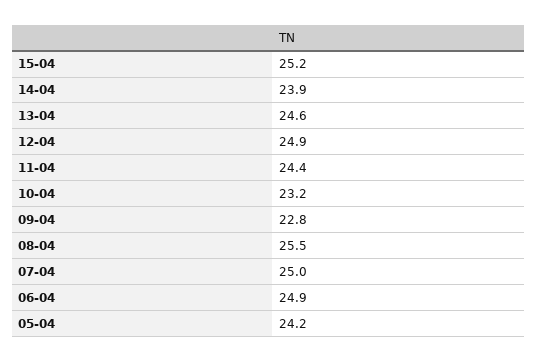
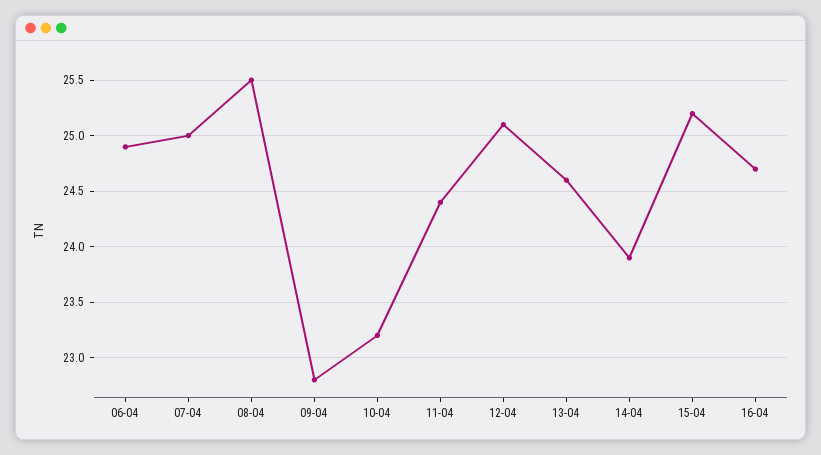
12-04: 24.9 -> 25.1
05-04: 24.2 -> none
16-04: none -> 24.7

